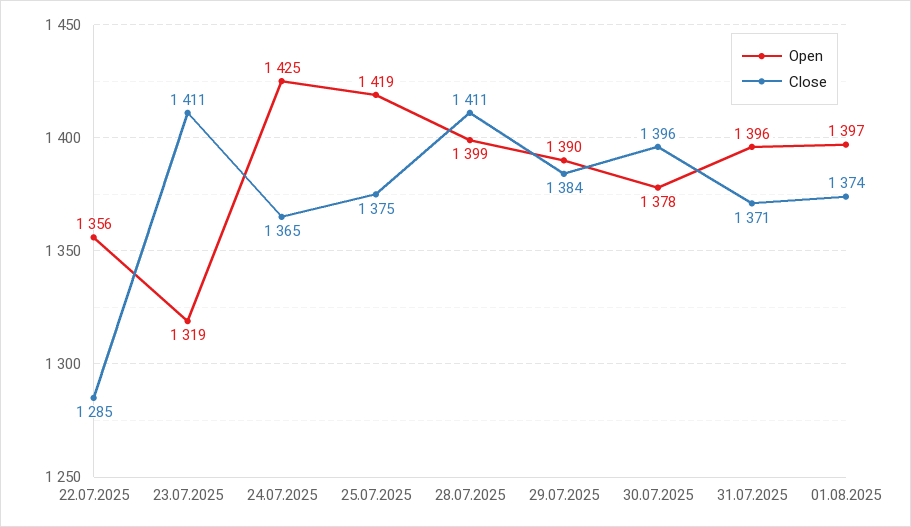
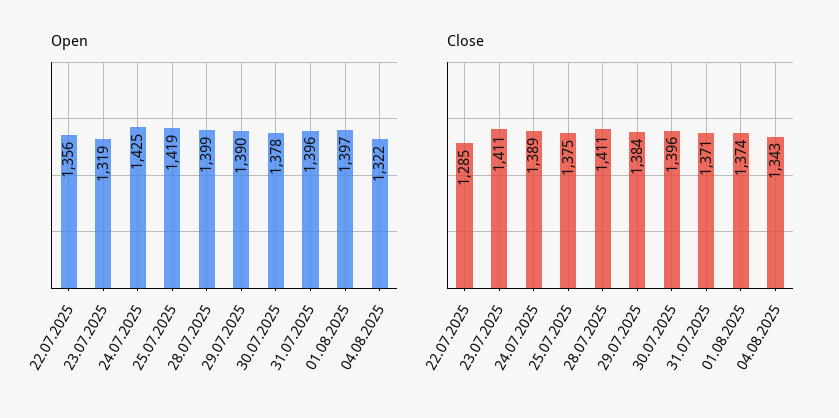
Close, 24.07.2025: 1365 -> 1389
Open, 04.08.2025: none -> 1322
Close, 04.08.2025: none -> 1343

